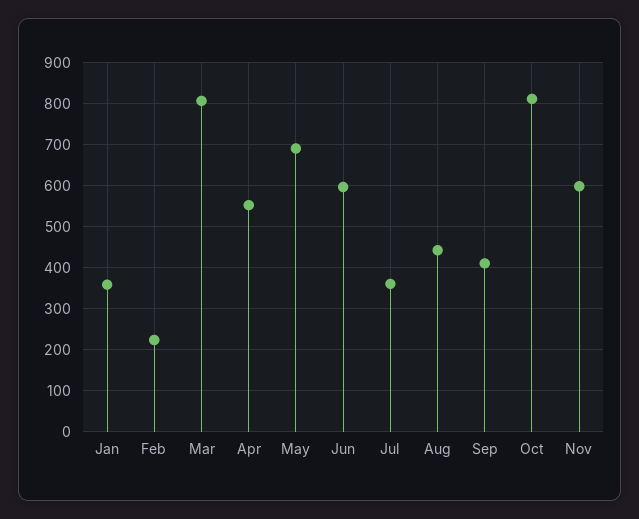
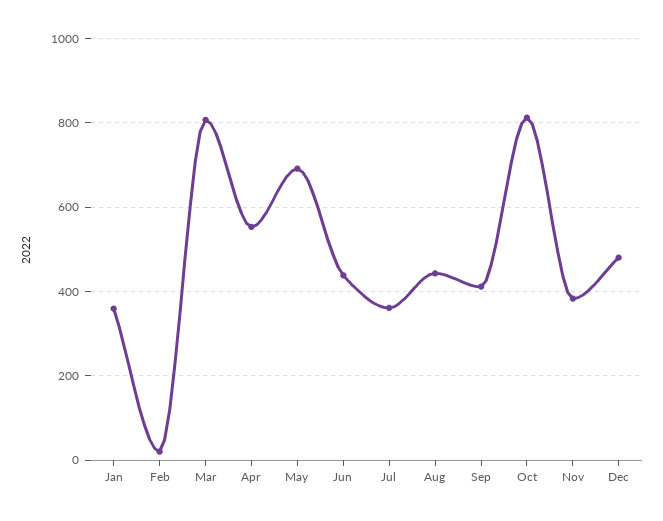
Feb: 220 -> 20
Jun: 600 -> 440
Nov: 600 -> 380
Dec: none -> 480

